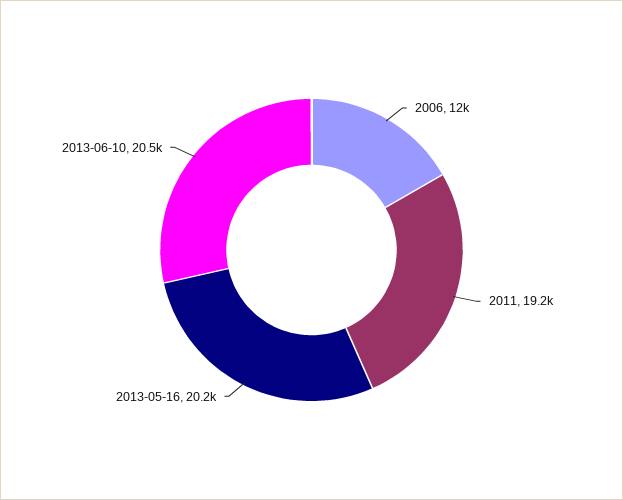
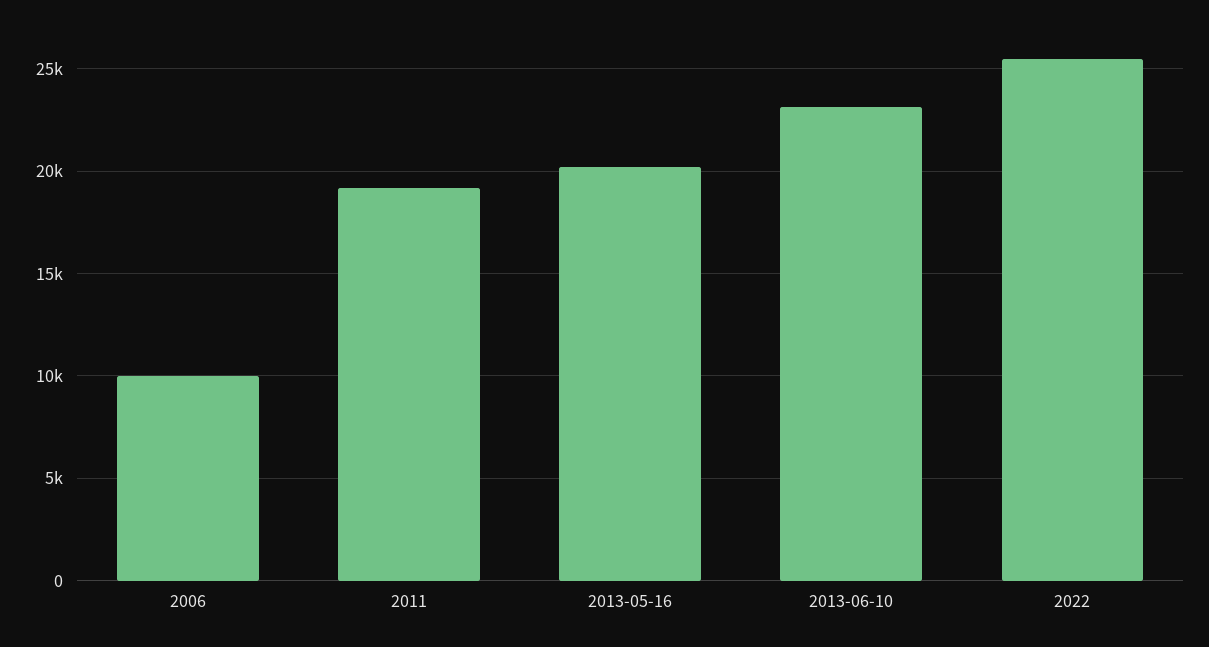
2006: 12000 -> 10000
2013-06-10: 20500 -> 23000
2022: none -> 25500

